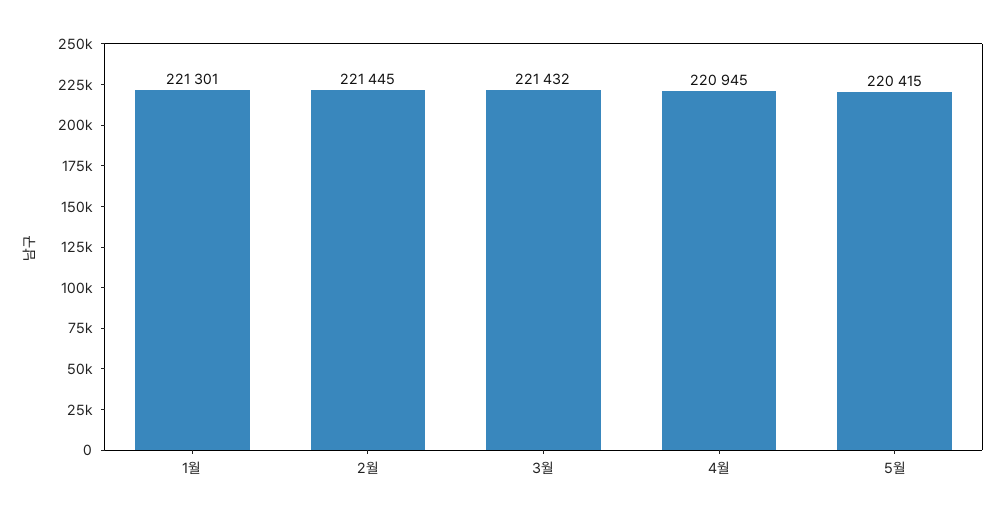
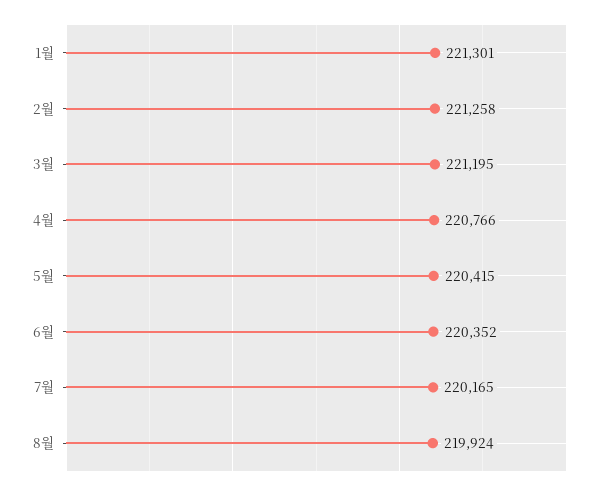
2월: 221445 -> 221258
3월: 221432 -> 221195
4월: 220945 -> 220766
6월: none -> 220352
7월: none -> 220165
8월: none -> 219924

